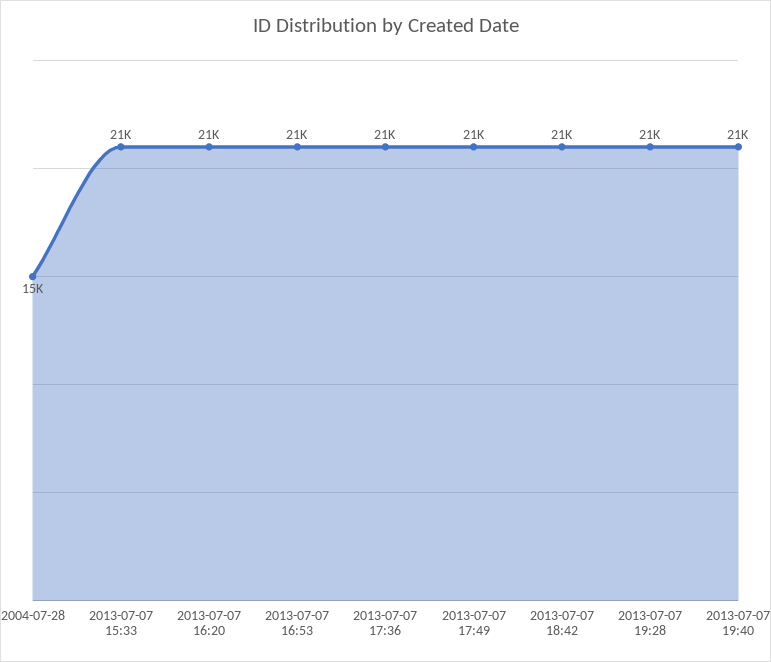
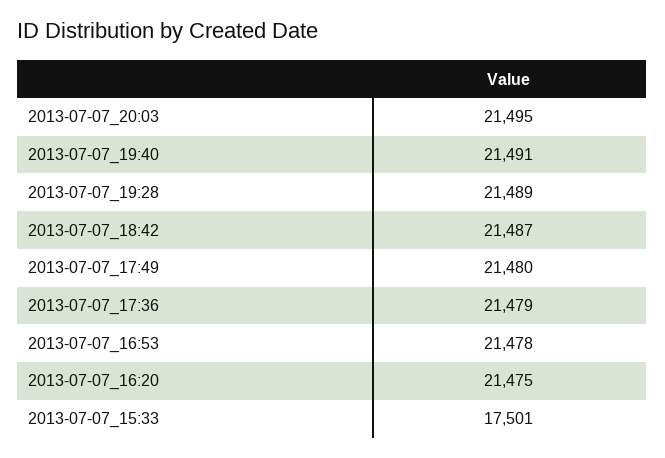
2004-07-28: 15000 -> none
2013-07-07 15:33: 21000 -> 17501
2013-07-07_20:03: none -> 21495

